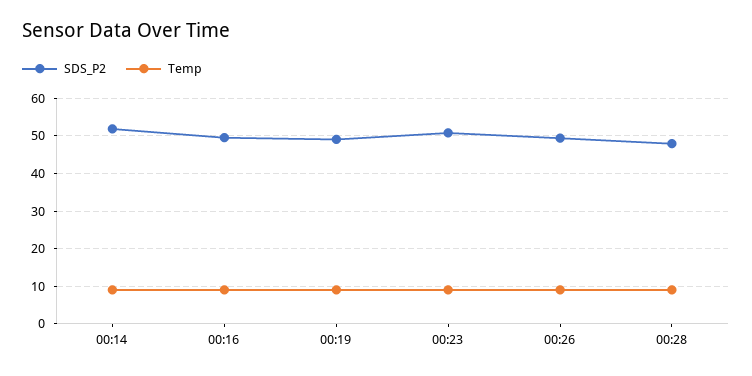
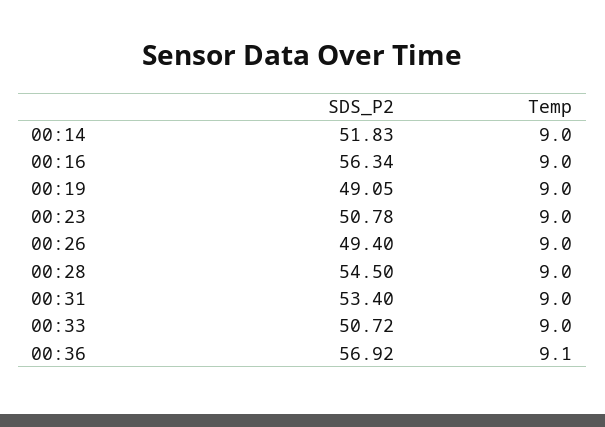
SDS_P2, 00:16: 50 -> 56.34
SDS_P2, 00:28: 48 -> 54.5
SDS_P2, 00:31: none -> 53.4
Temp, 00:31: none -> 9
SDS_P2, 00:33: none -> 50.72
Temp, 00:33: none -> 9
SDS_P2, 00:36: none -> 56.92
Temp, 00:36: none -> 9.1

